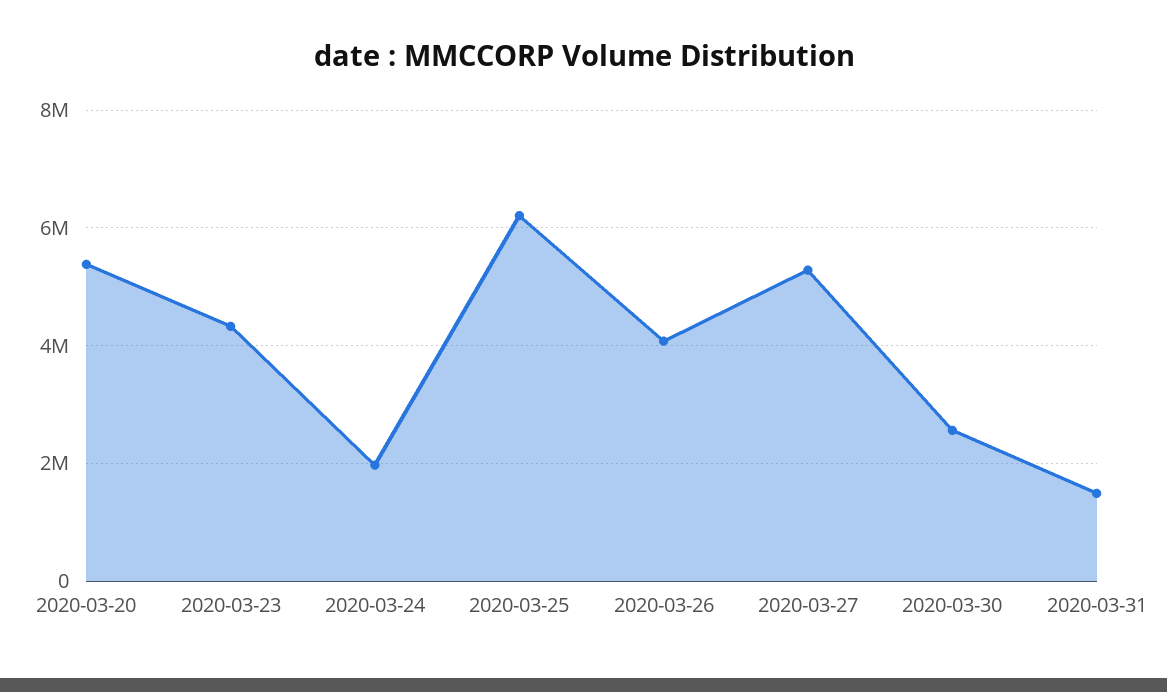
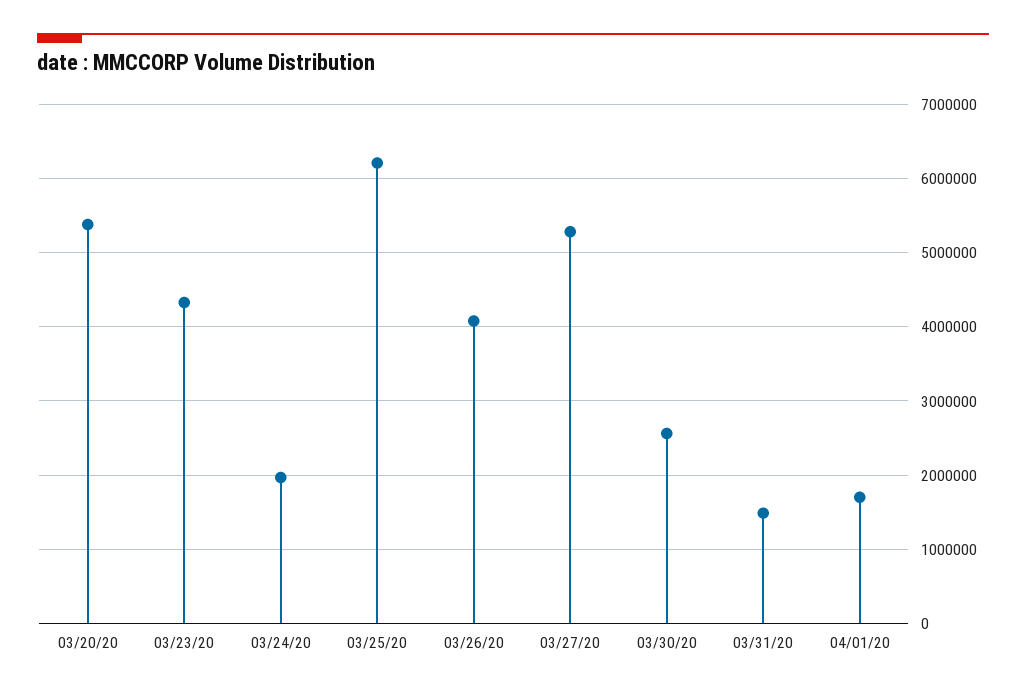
04/01/20: none -> 1700000

